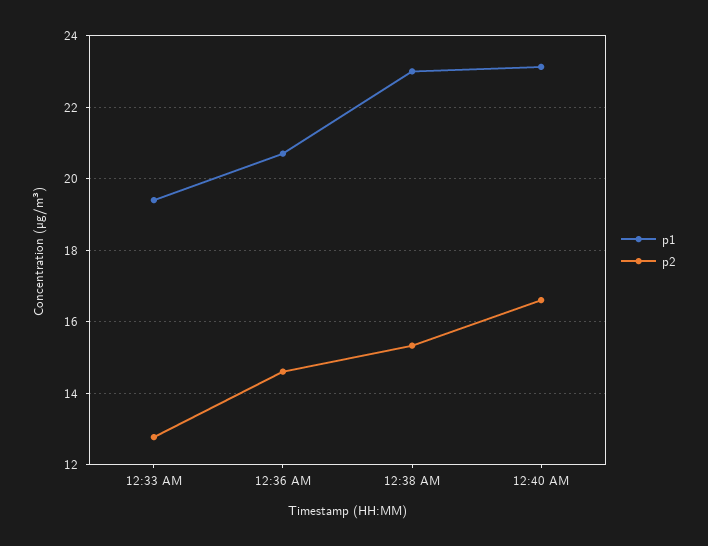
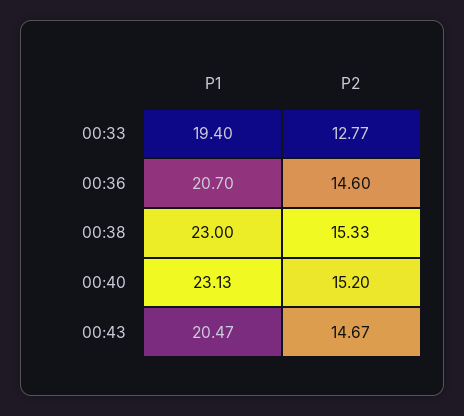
p2, 12:40 AM: 16.6 -> 15.2
p1, 00:43: none -> 20.47
p2, 00:43: none -> 14.67

